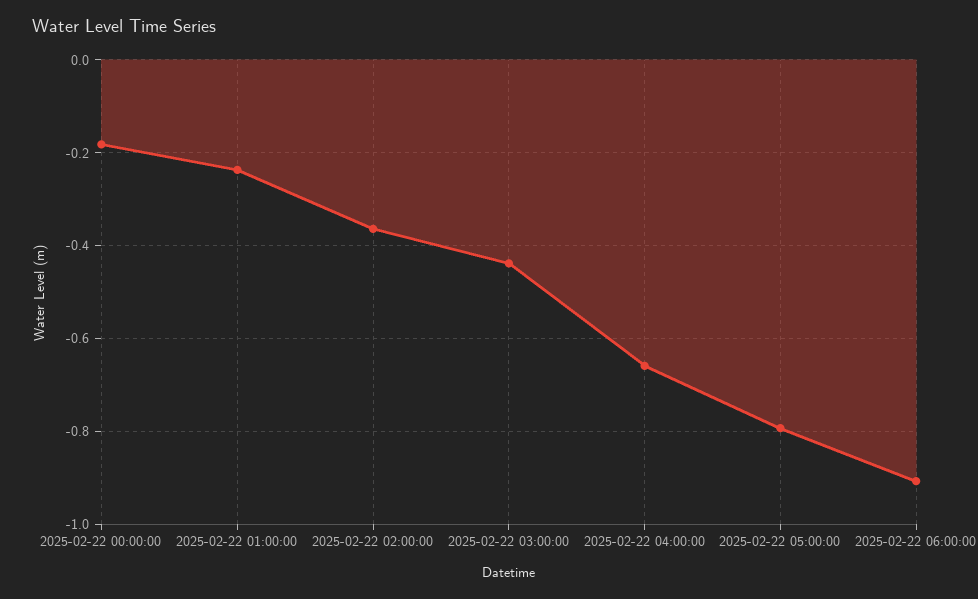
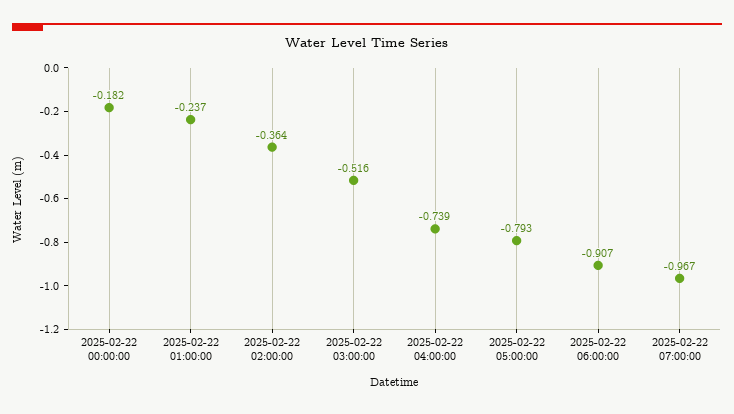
2025-02-22 03:00:00: -0.44 -> -0.516
2025-02-22 04:00:00: -0.66 -> -0.739
2025-02-22 07:00:00: none -> -0.967

